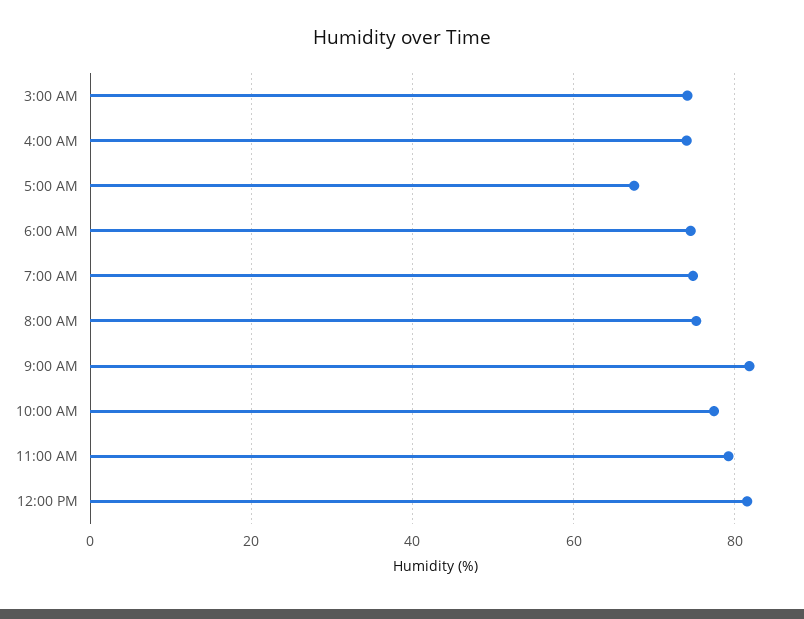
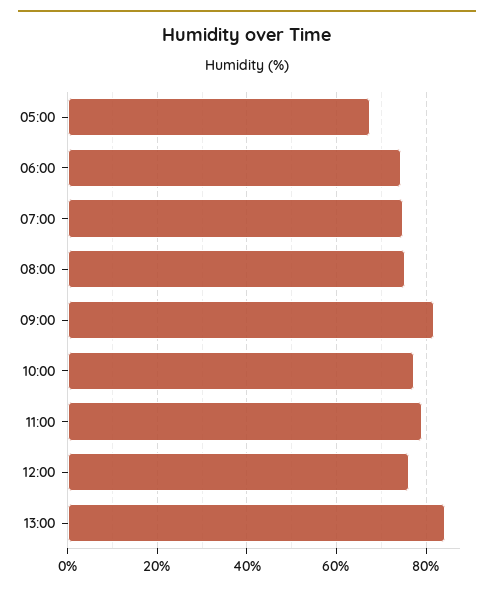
3:00 AM: 74 -> none
4:00 AM: 74 -> none
12:00 PM: 82 -> 76
13:00: none -> 84

